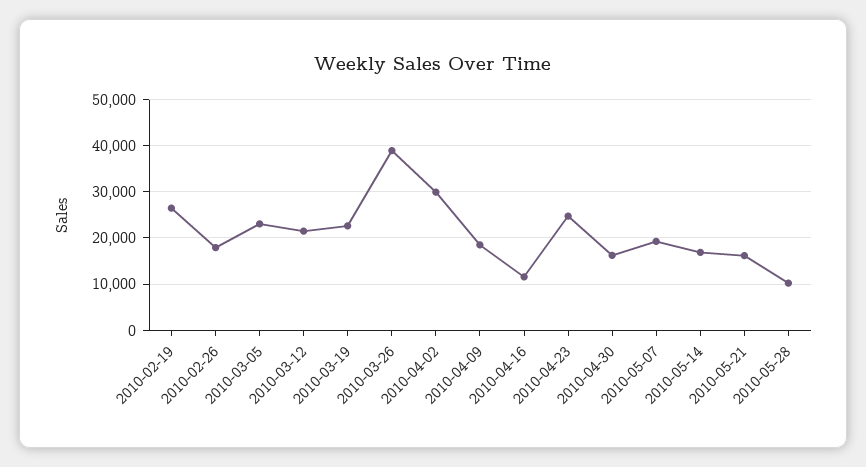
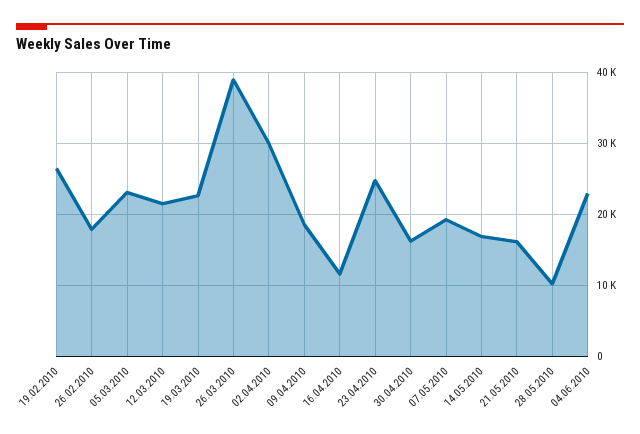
04.06.2010: none -> 23000

